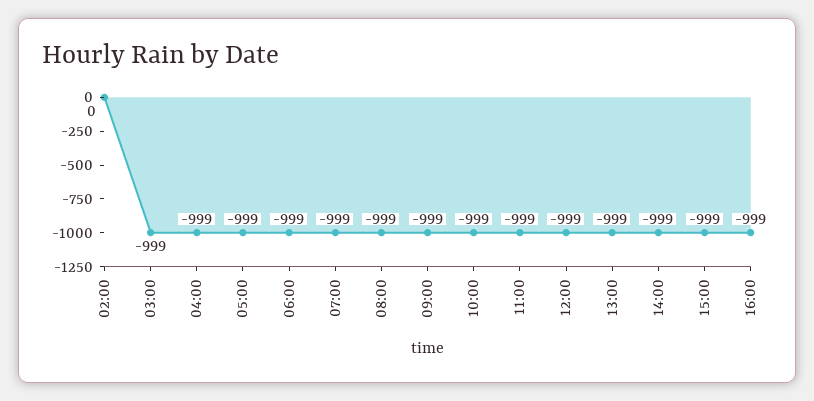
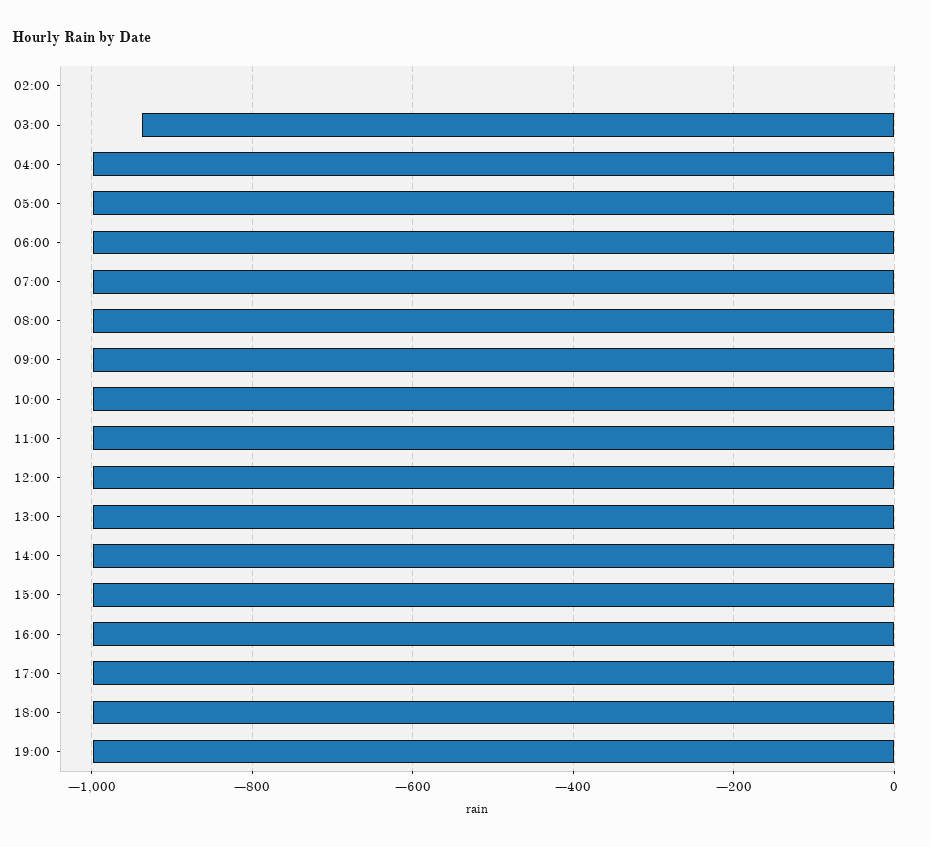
03:00: -999 -> -940
17:00: none -> -1000
18:00: none -> -1000
19:00: none -> -1000

